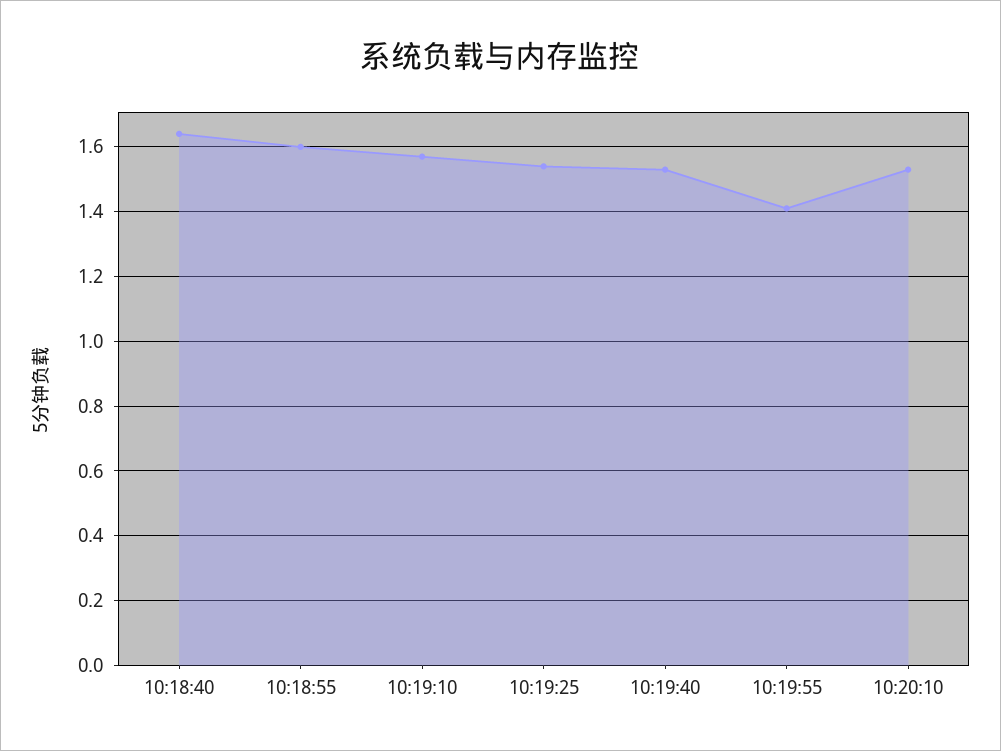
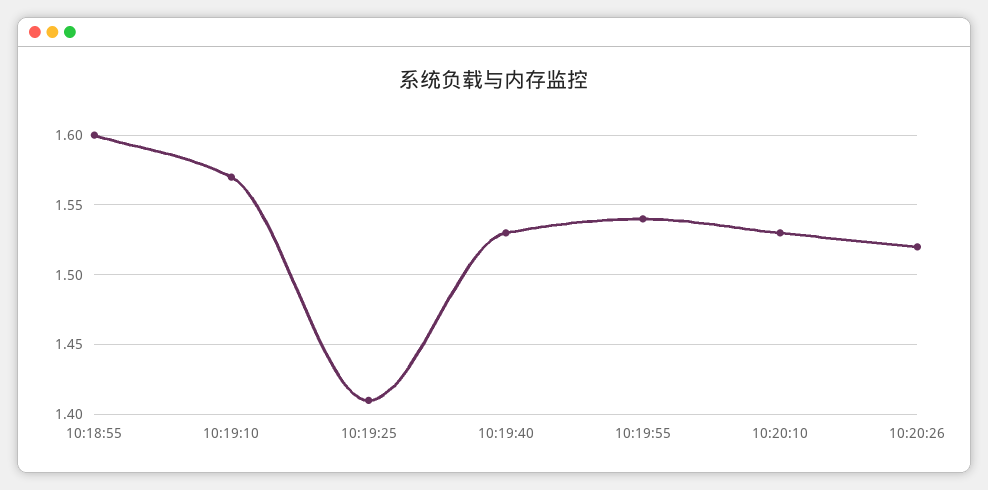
10:18:40: 1.65 -> none
10:19:25: 1.55 -> 1.41
10:19:55: 1.4 -> 1.54
10:20:26: none -> 1.52

